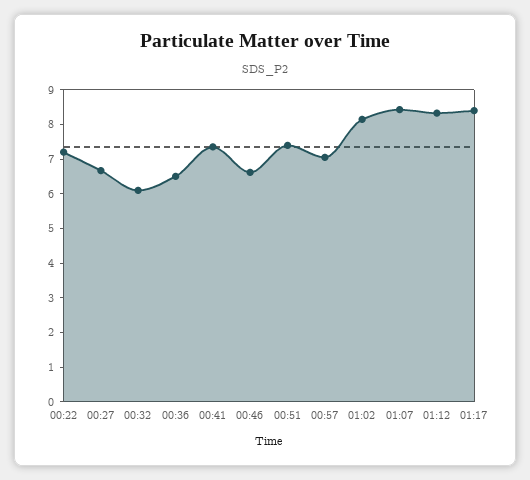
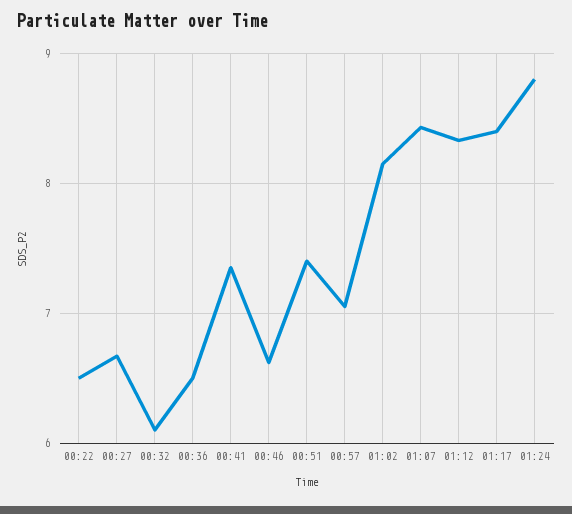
00:22: 7.25 -> 6.5
01:24: none -> 8.8

